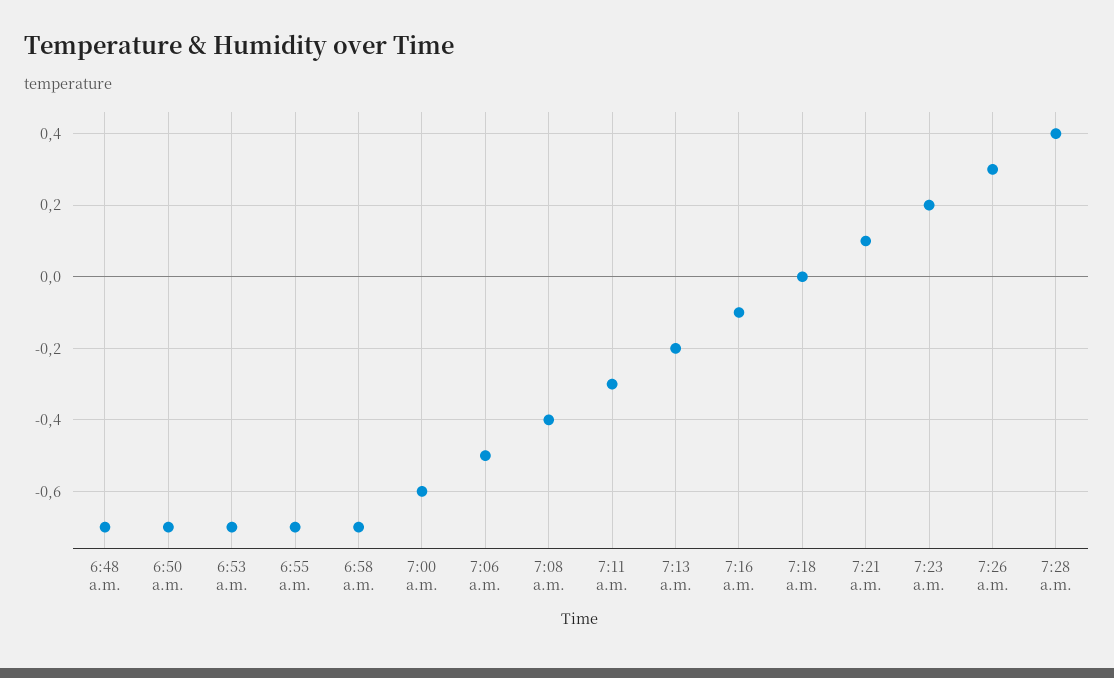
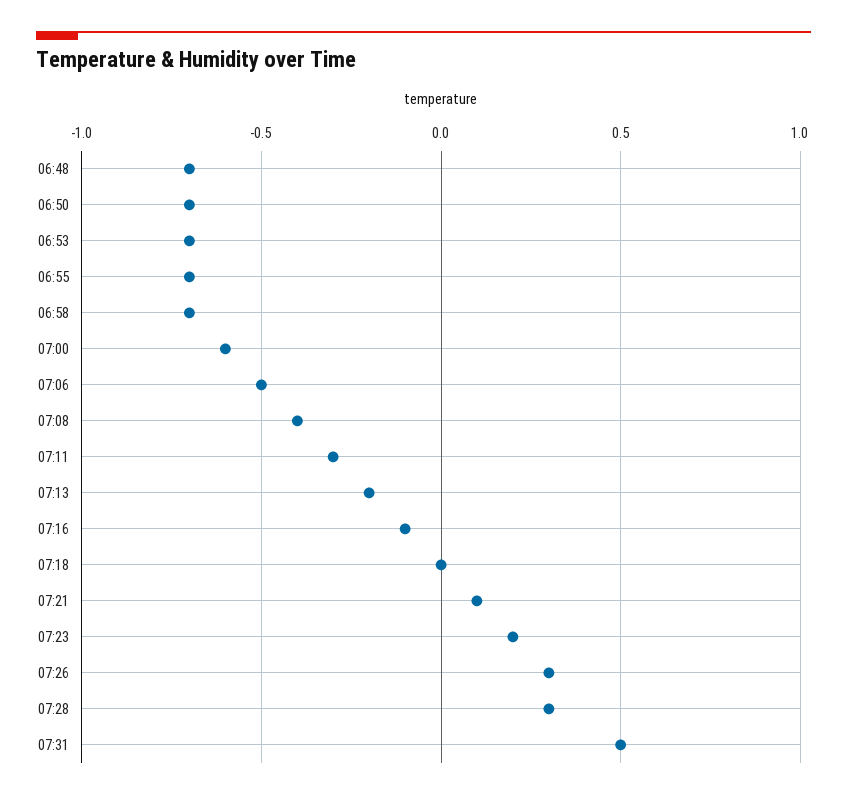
7:28 a.m.: 0.4 -> 0.3
07:31: none -> 0.5

